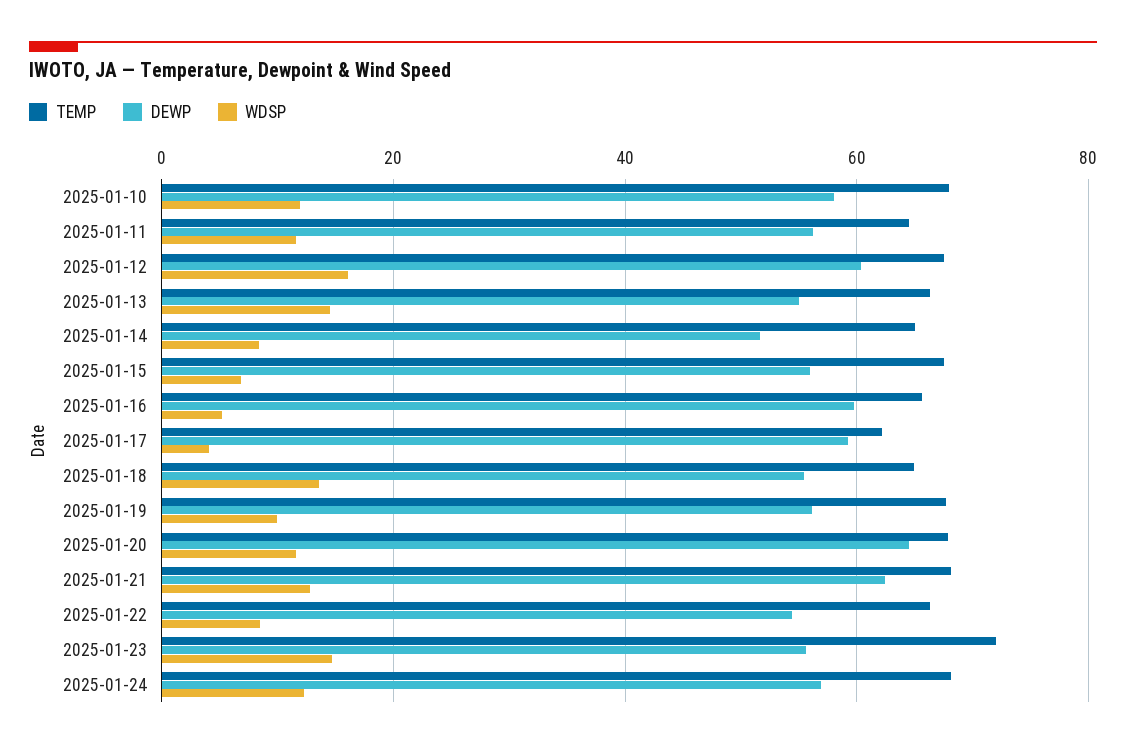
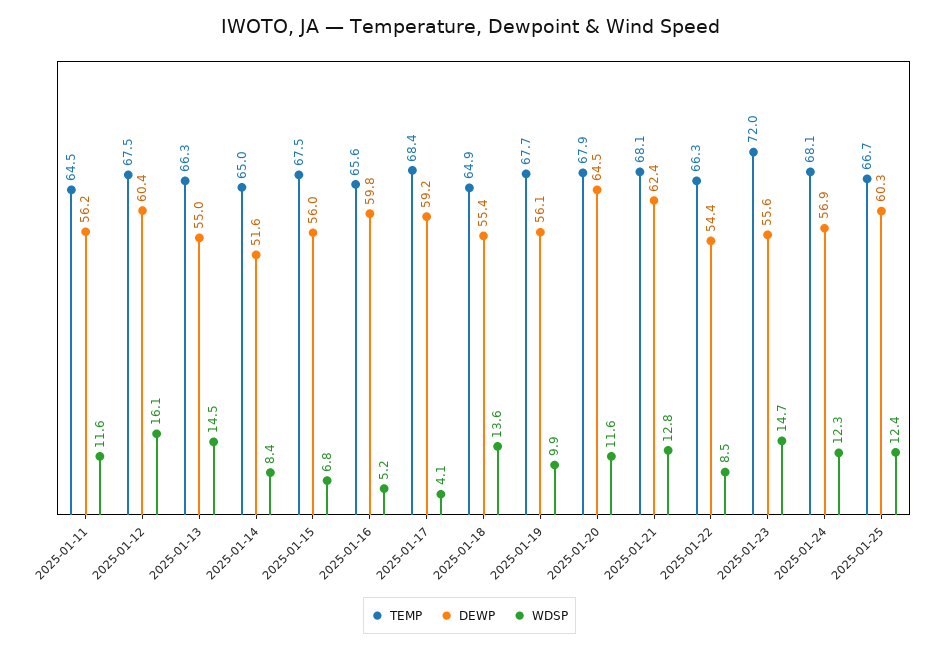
TEMP, 2025-01-10: 68 -> none
DEWP, 2025-01-10: 58 -> none
WDSP, 2025-01-10: 12 -> none
TEMP, 2025-01-17: 62 -> 68.4
TEMP, 2025-01-25: none -> 66.7
DEWP, 2025-01-25: none -> 60.3
WDSP, 2025-01-25: none -> 12.4

